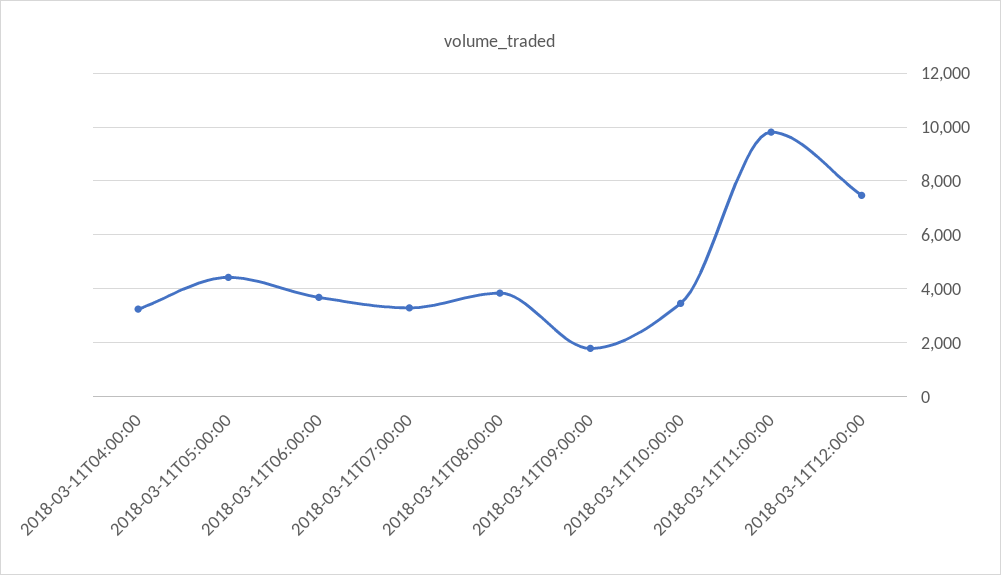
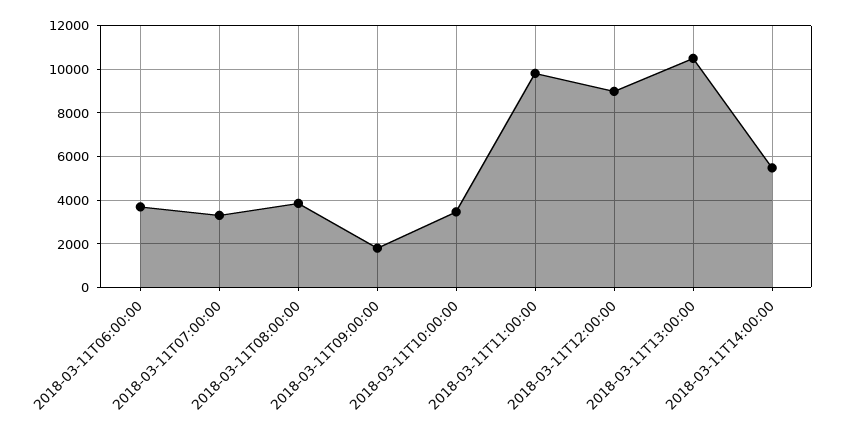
2018-03-11T04:00:00: 3250 -> none
2018-03-11T05:00:00: 4500 -> none
2018-03-11T12:00:00: 7500 -> 9000
2018-03-11T13:00:00: none -> 10500
2018-03-11T14:00:00: none -> 5500

